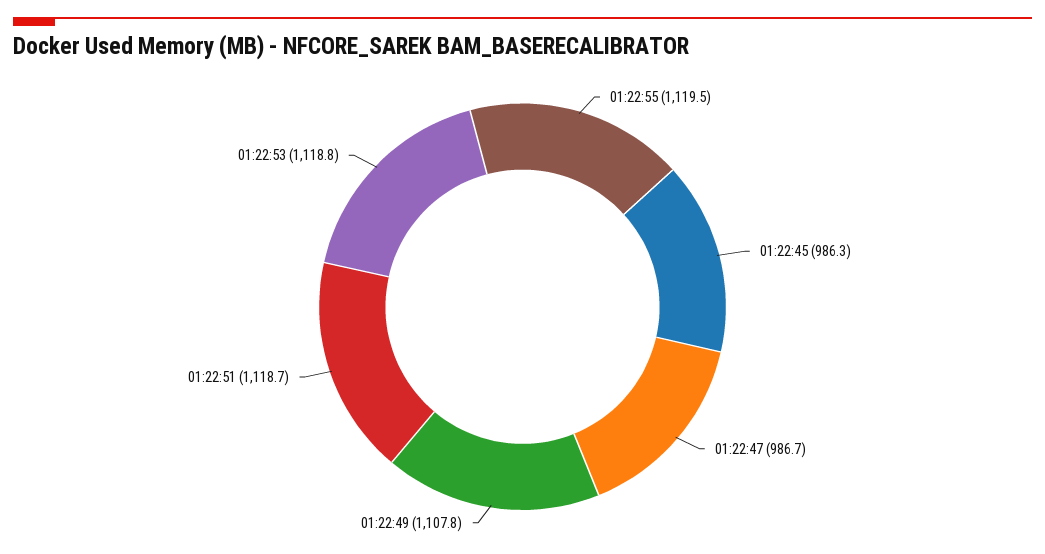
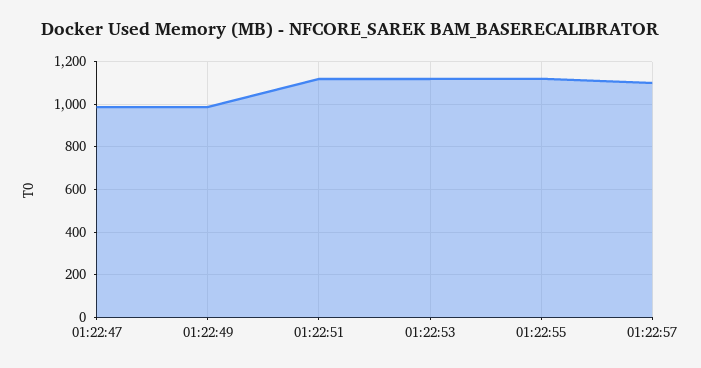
01:22:45: 986.3 -> none
01:22:49: 1107.8 -> 1000
01:22:57: none -> 1100

